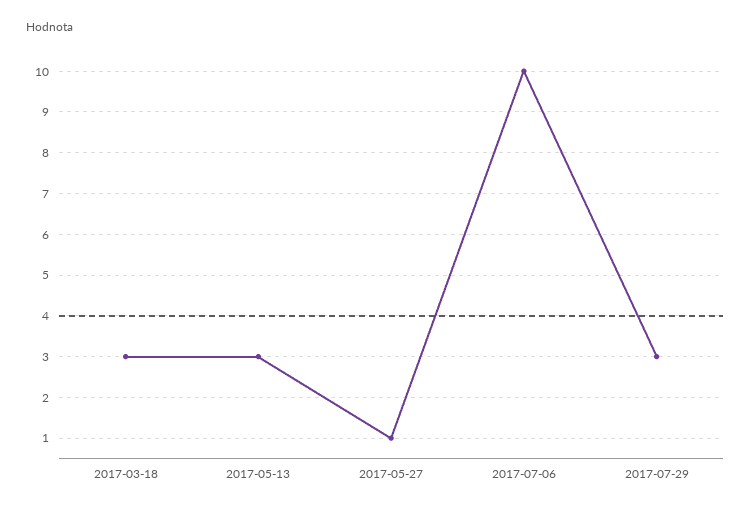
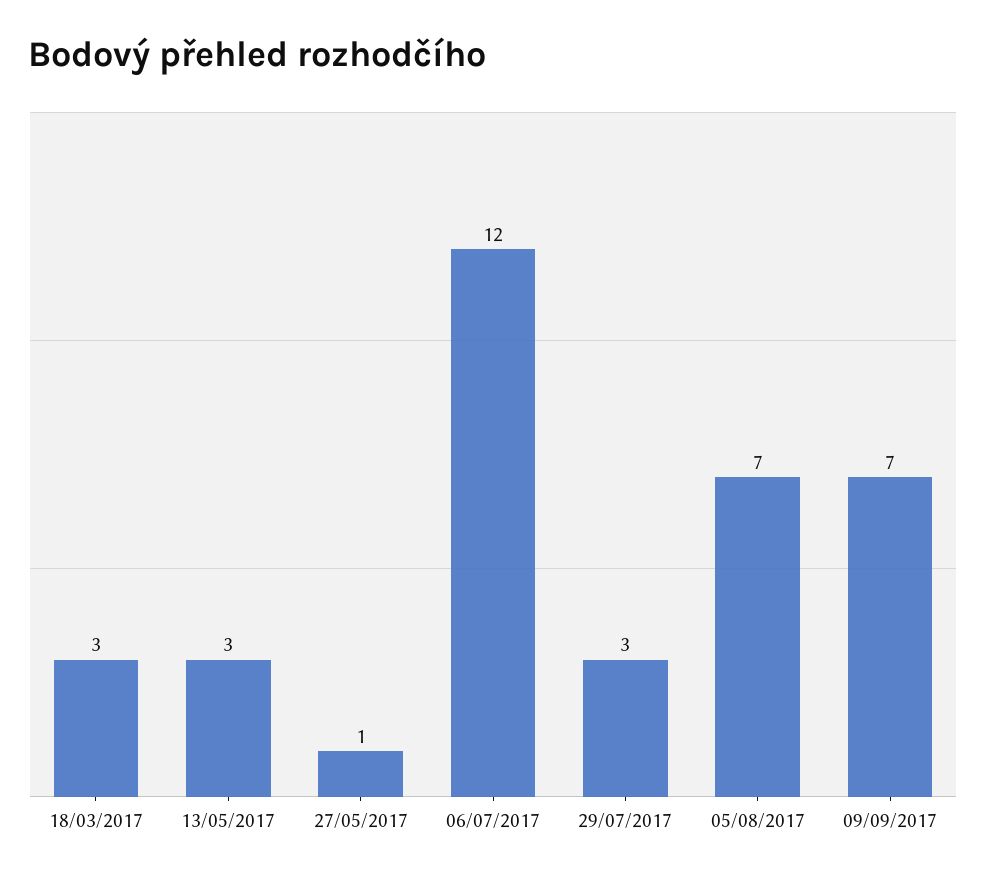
2017-07-06: 10 -> 12
05/08/2017: none -> 7
09/09/2017: none -> 7

